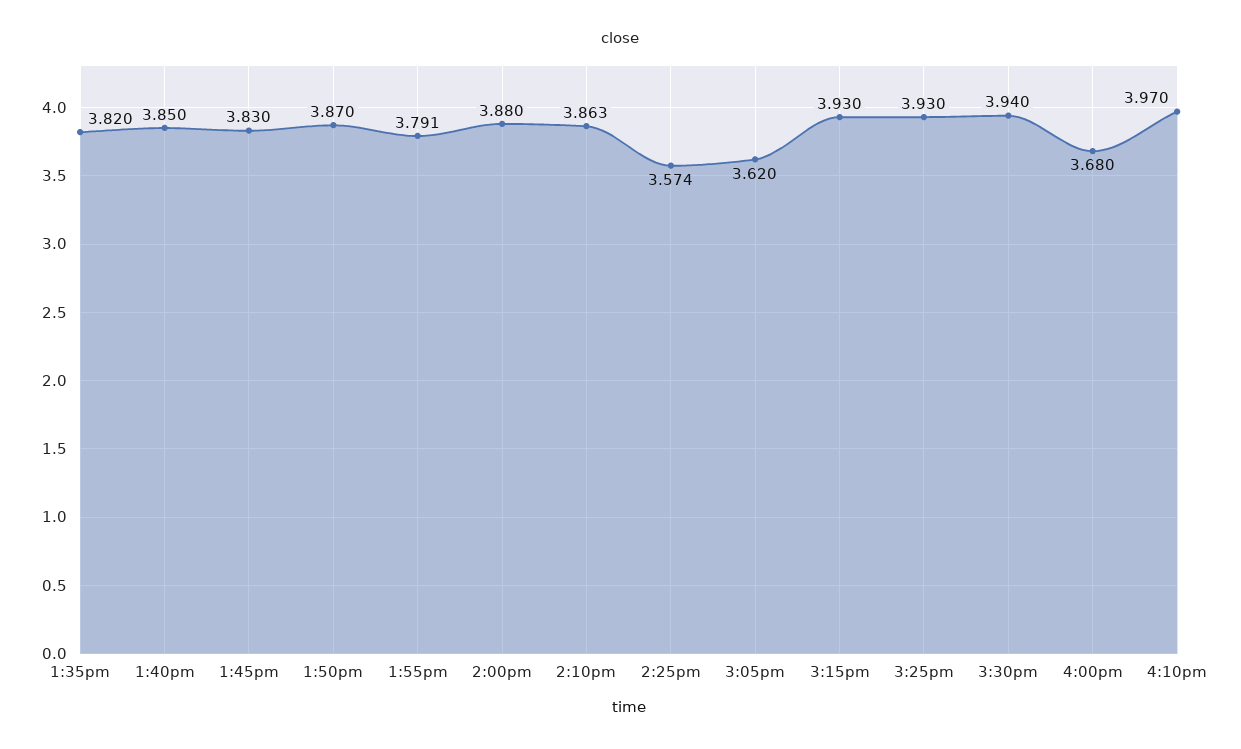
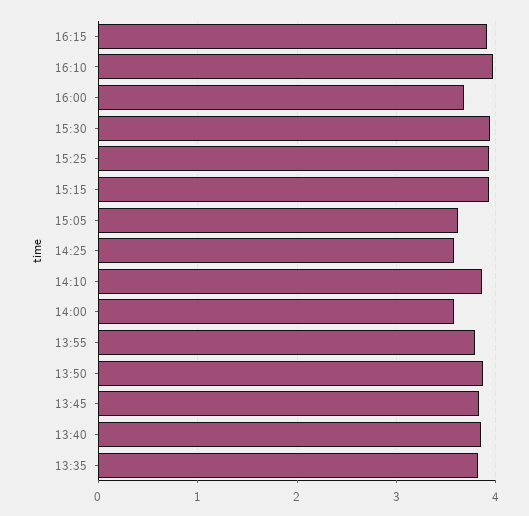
2:00pm: 3.88 -> 3.6
16:15: none -> 3.9

